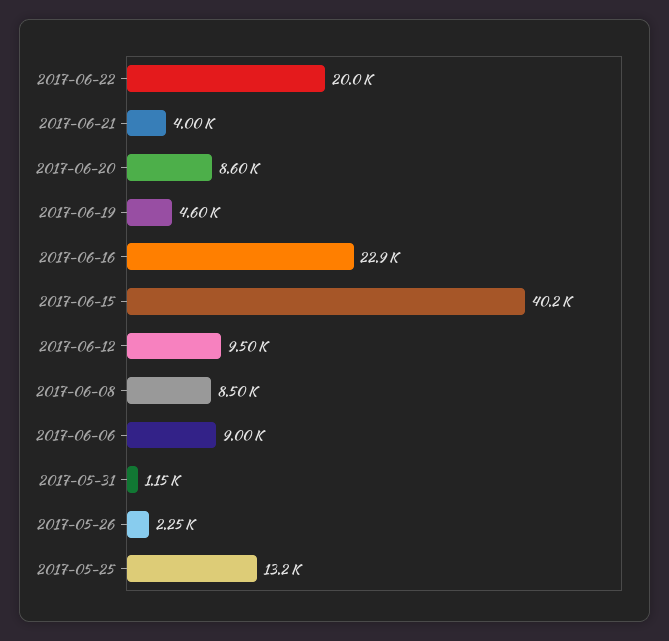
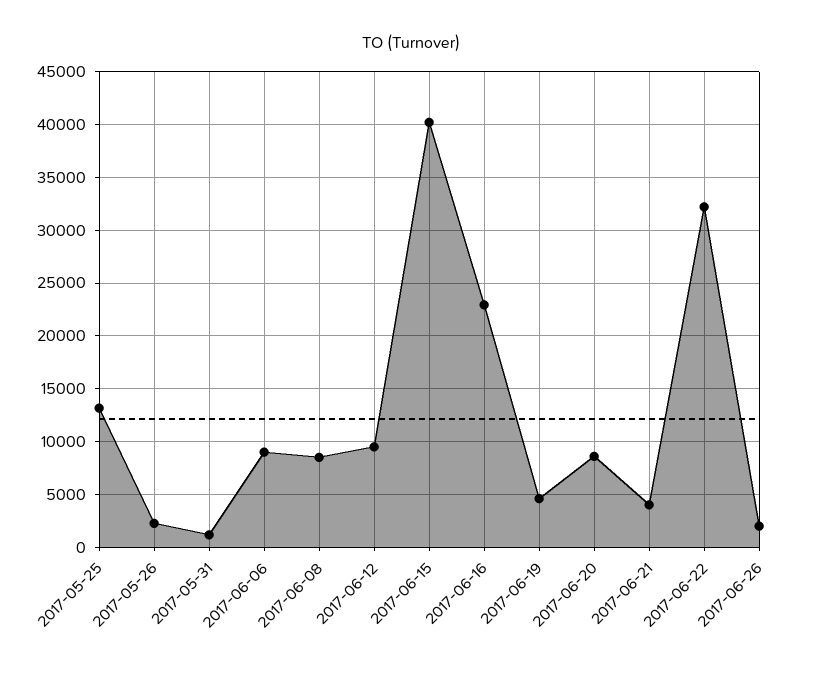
2017-06-22: 20000 -> 32000
2017-06-26: none -> 2000

